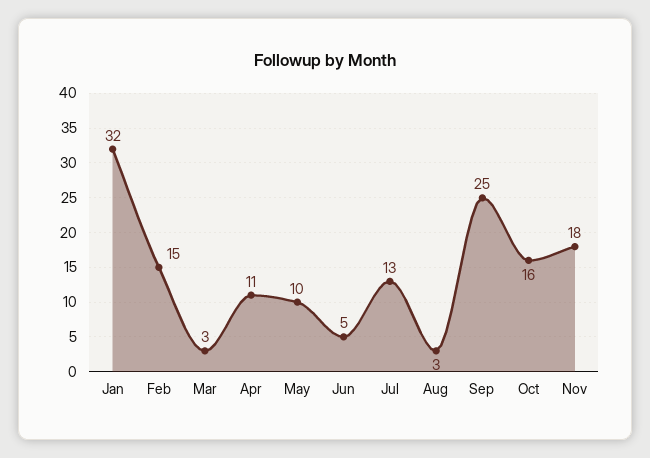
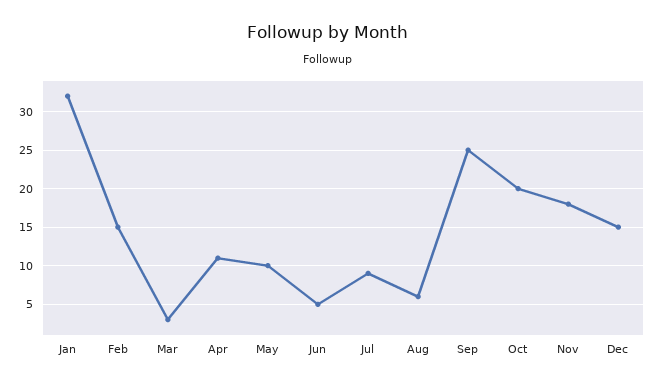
Jul: 13 -> 9
Aug: 3 -> 6
Oct: 16 -> 20
Dec: none -> 15

